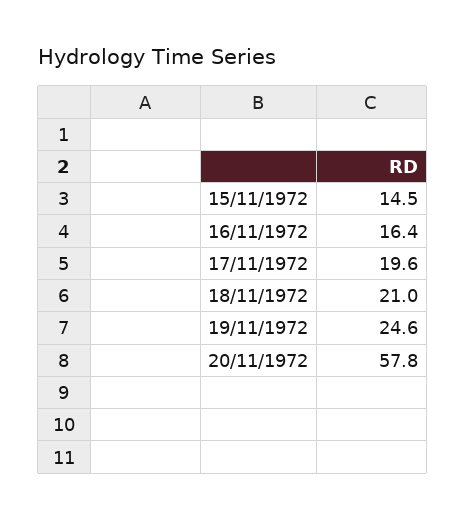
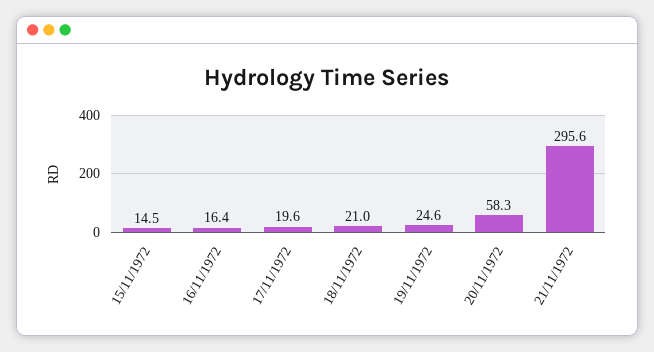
20/11/1972: 57.8 -> 58.3
21/11/1972: none -> 295.6

